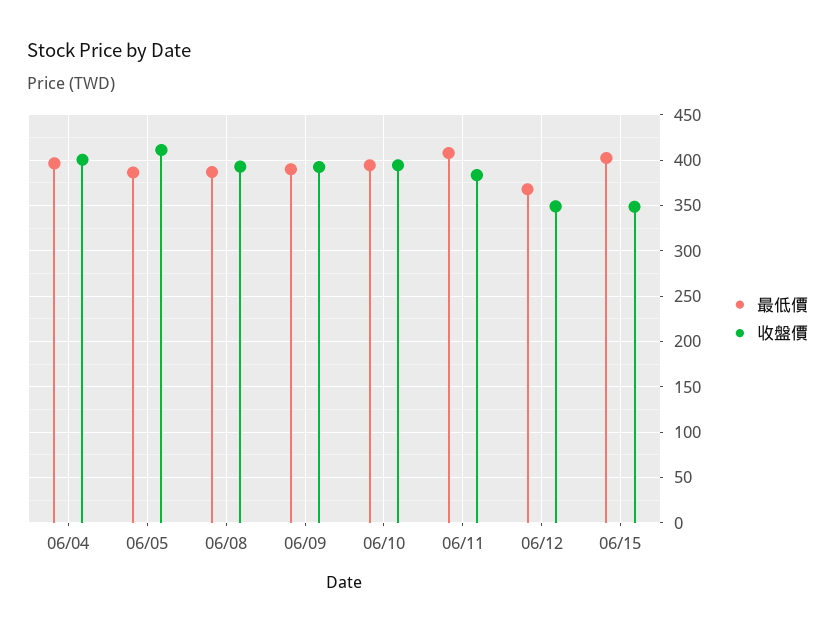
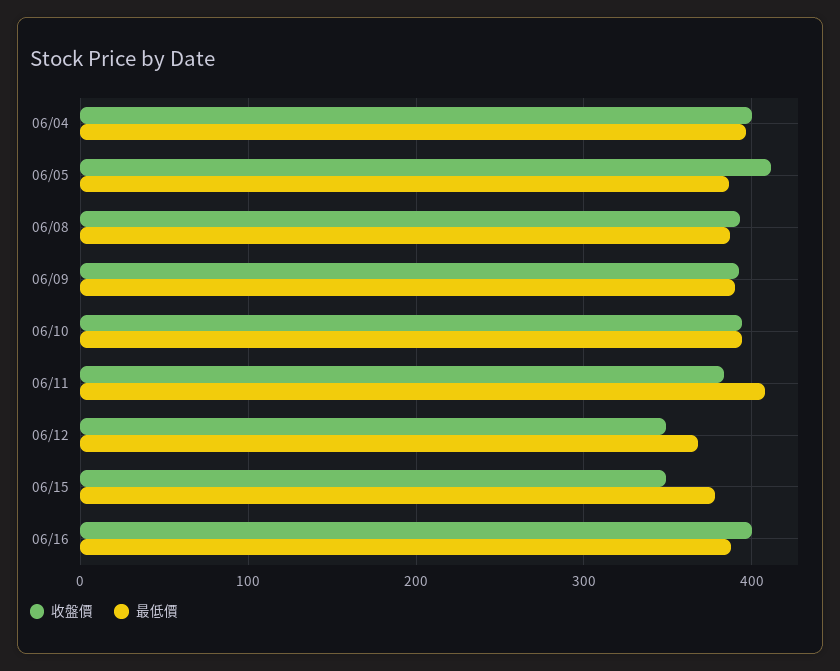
最低價, 06/15: 400 -> 380
收盤價, 06/16: none -> 400
最低價, 06/16: none -> 390

